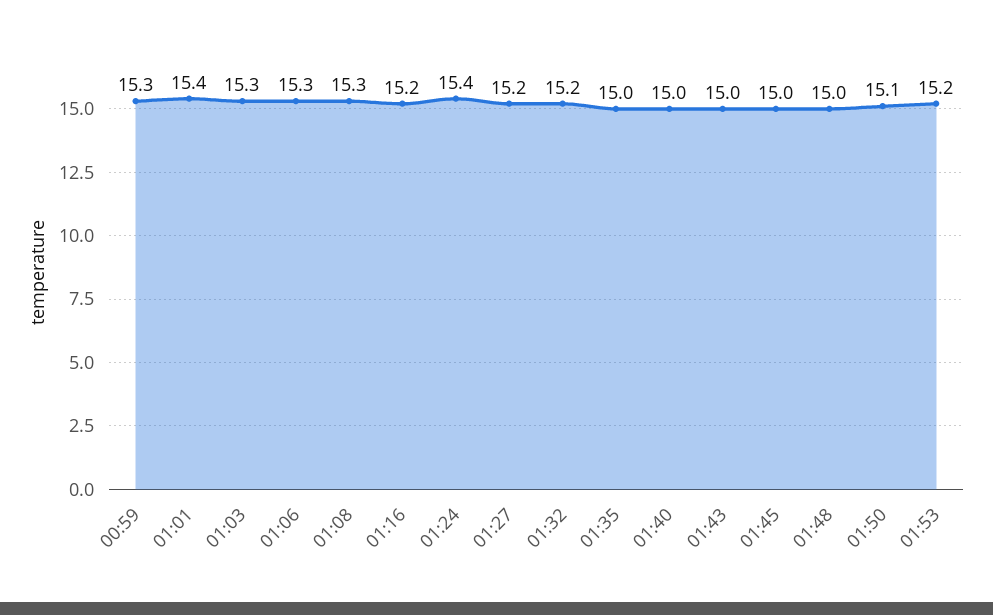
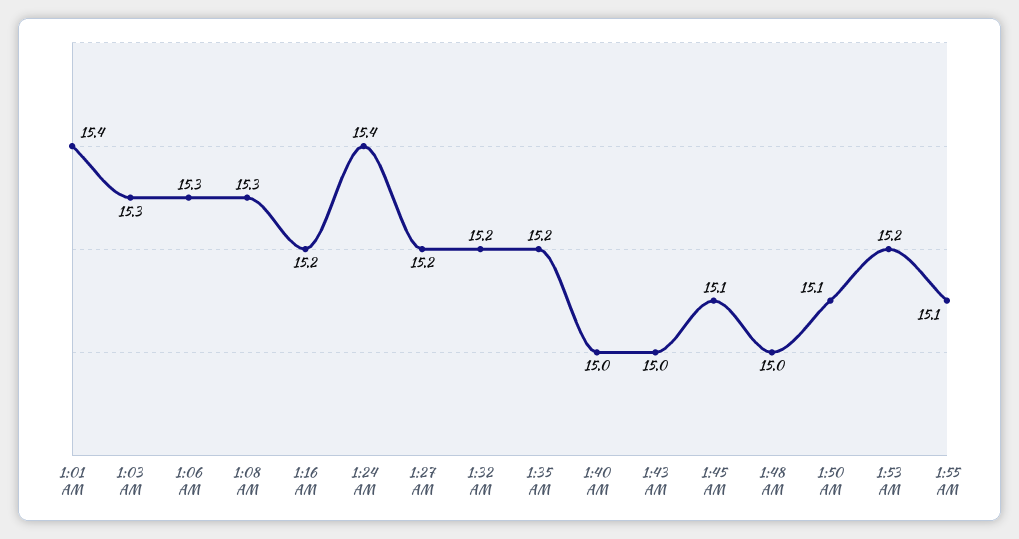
00:59: 15.3 -> none
01:35: 15 -> 15.2
01:45: 15 -> 15.1
1:55 AM: none -> 15.1

